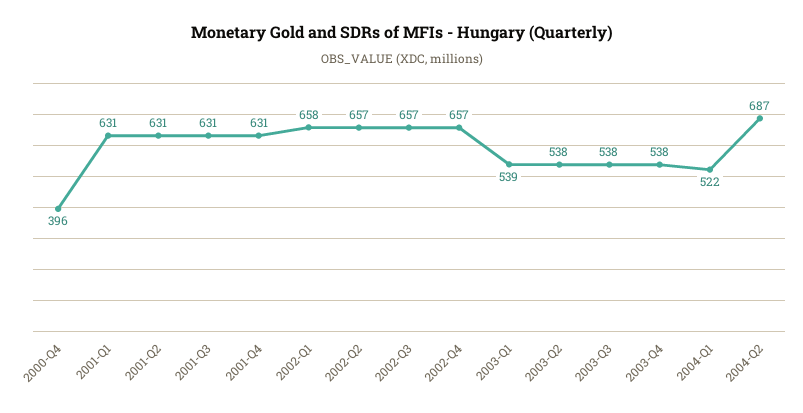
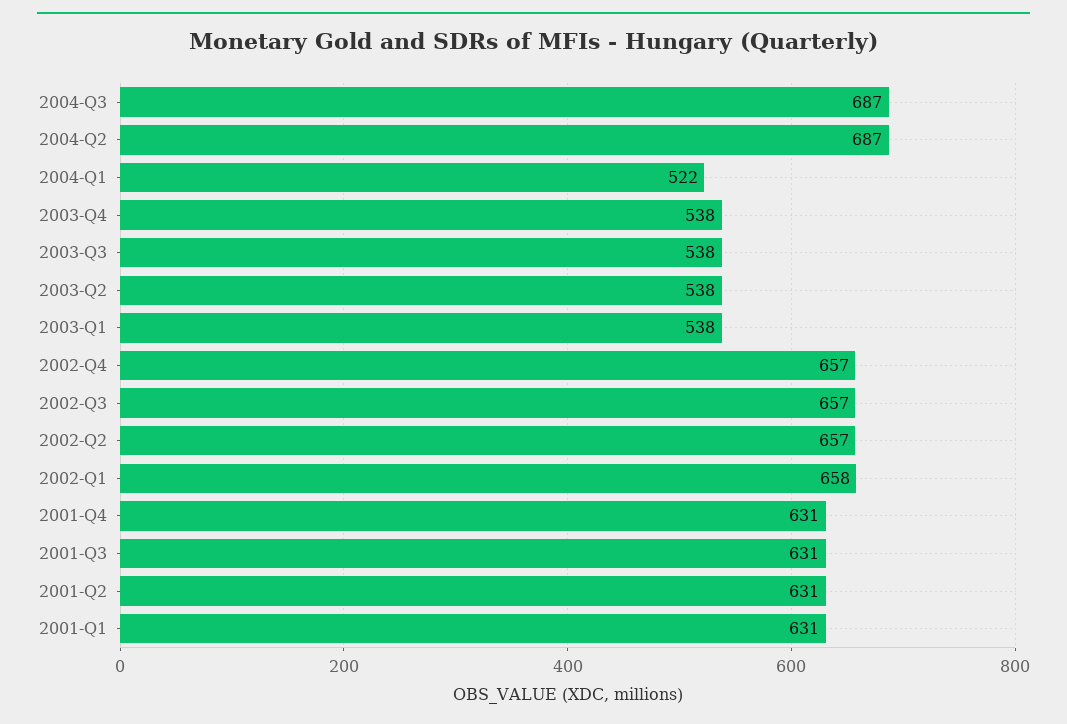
2000-Q4: 396 -> none
2003-Q1: 539 -> 538
2004-Q3: none -> 687

